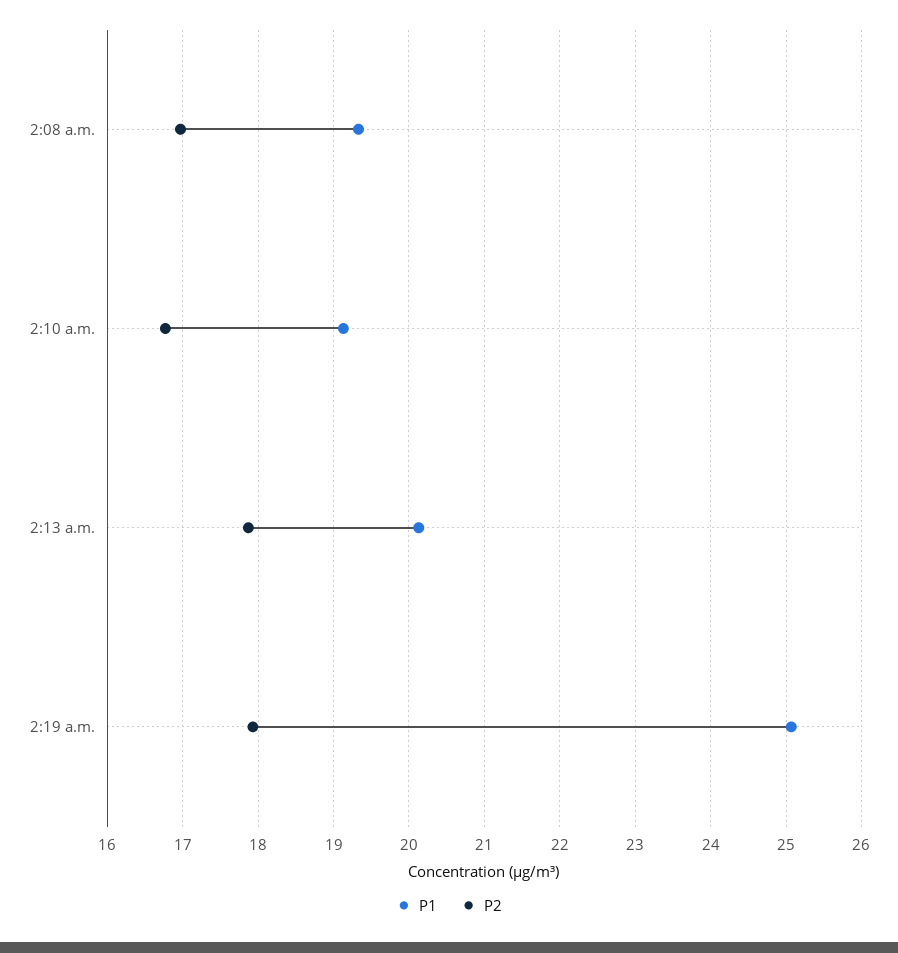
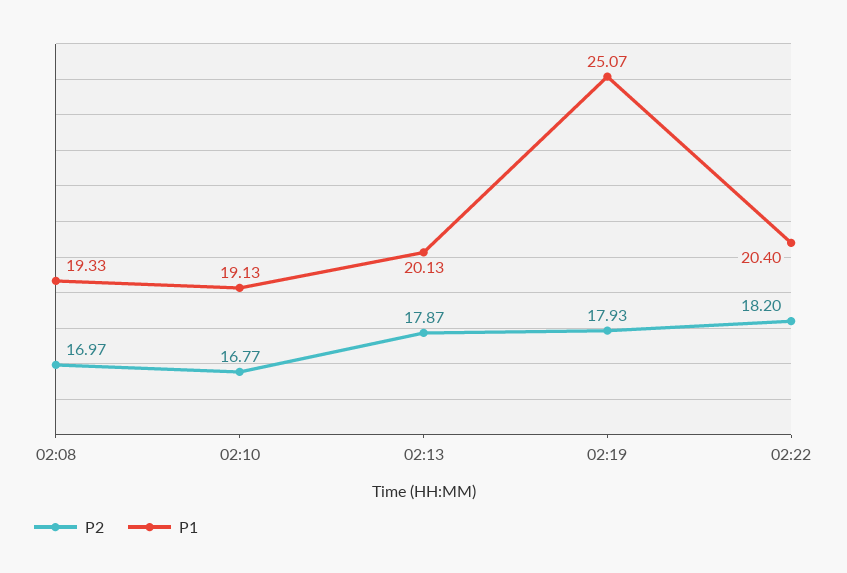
P2, 02:22: none -> 18.2
P1, 02:22: none -> 20.4

